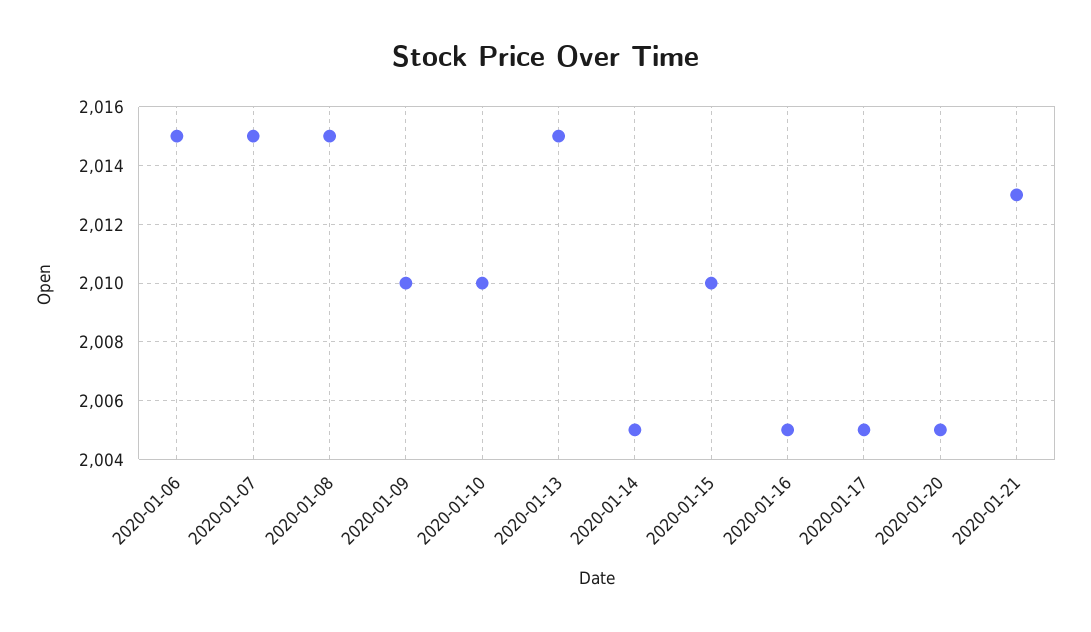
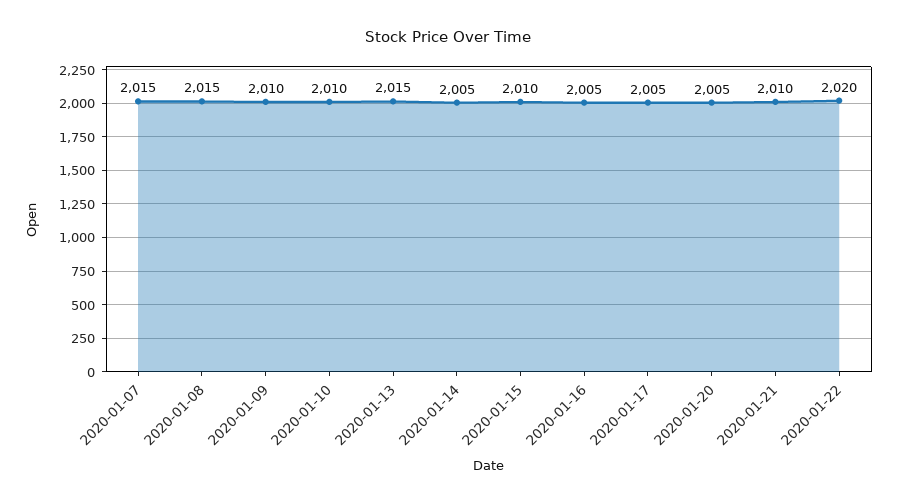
2020-01-06: 2015 -> none
2020-01-21: 2013 -> 2010
2020-01-22: none -> 2020

